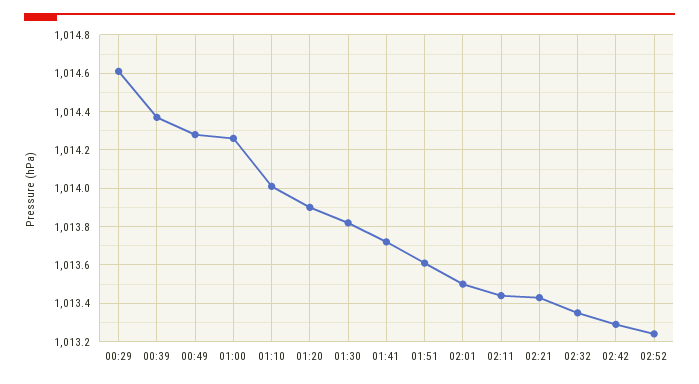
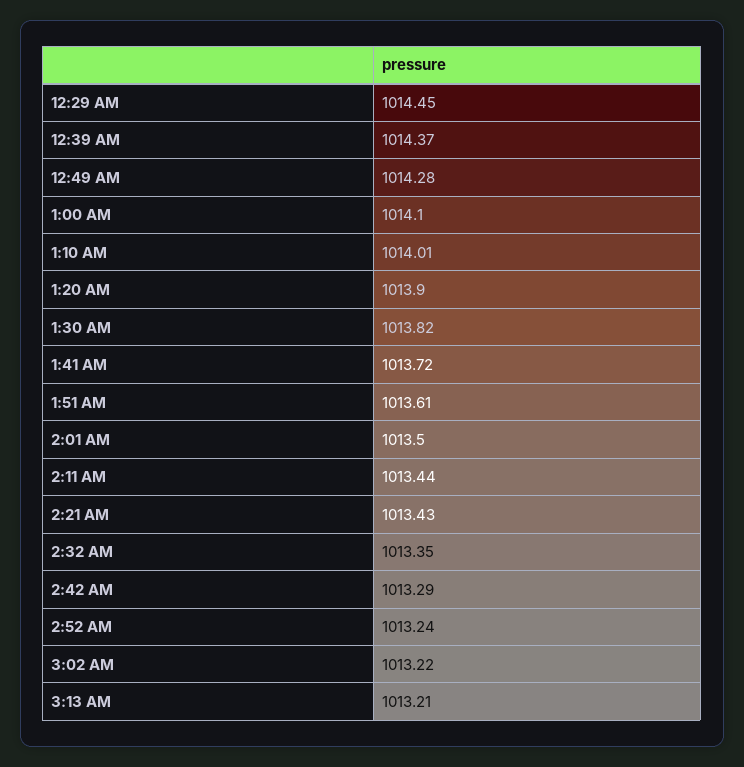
00:29: 1014.6 -> 1014.45
01:00: 1014.25 -> 1014.1
3:02 AM: none -> 1013.22
3:13 AM: none -> 1013.21

